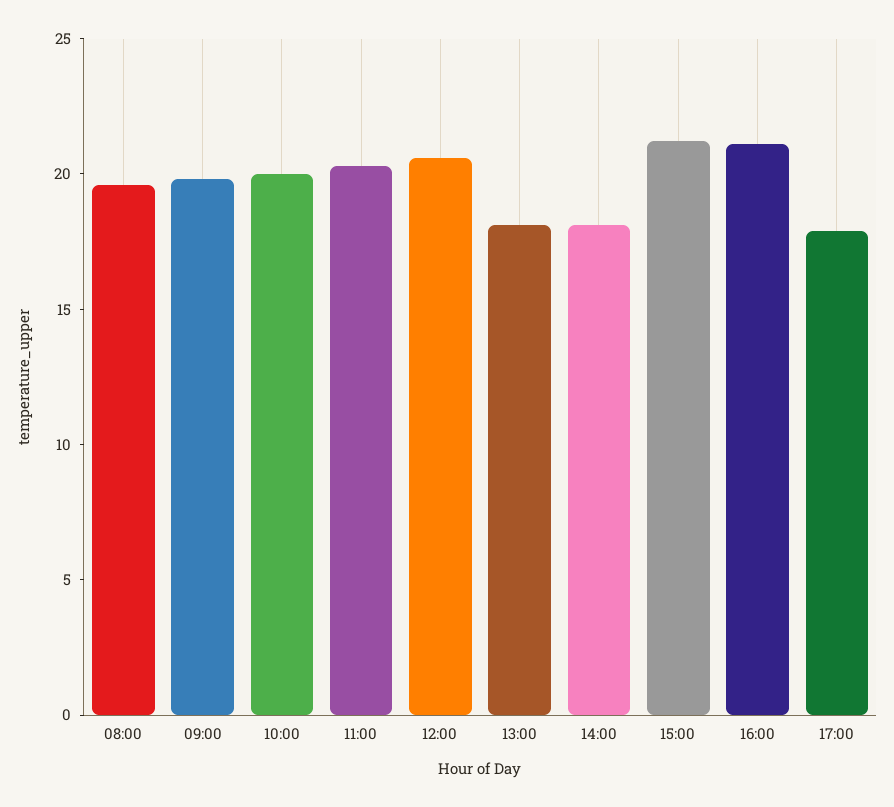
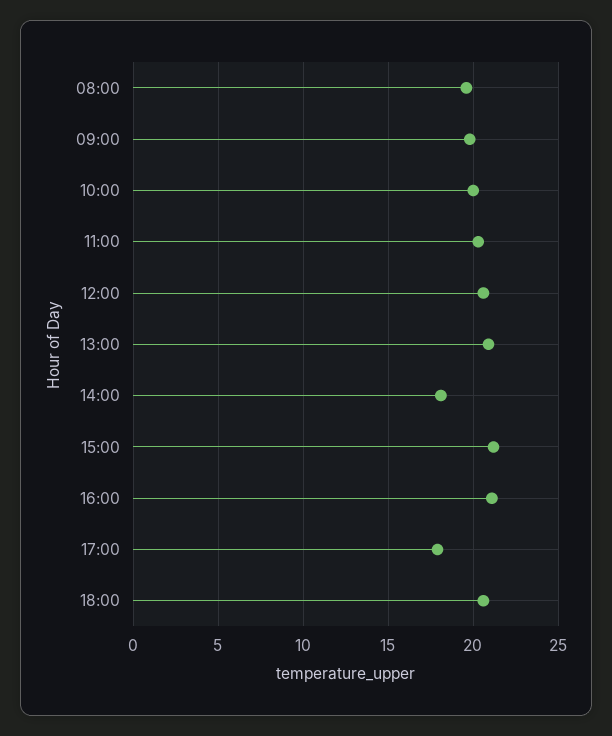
13:00: 18 -> 21
18:00: none -> 20.5

